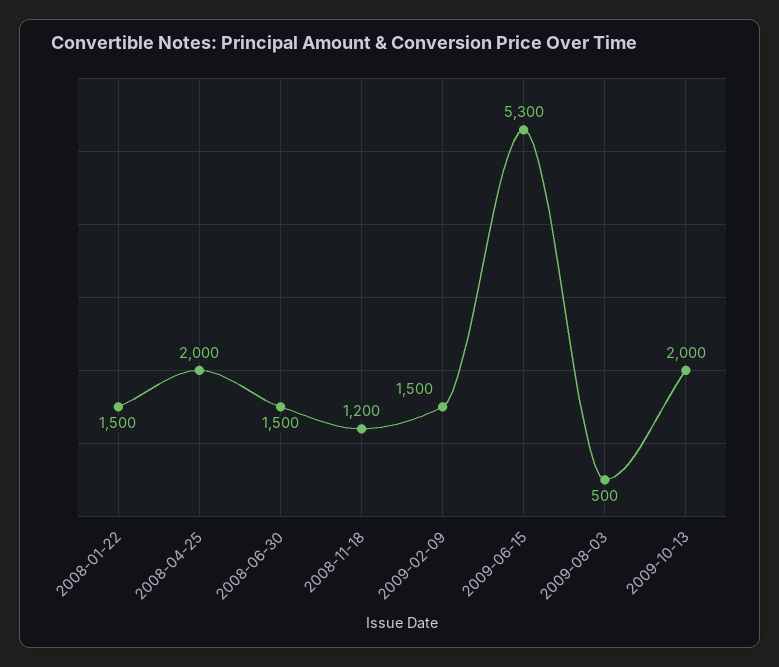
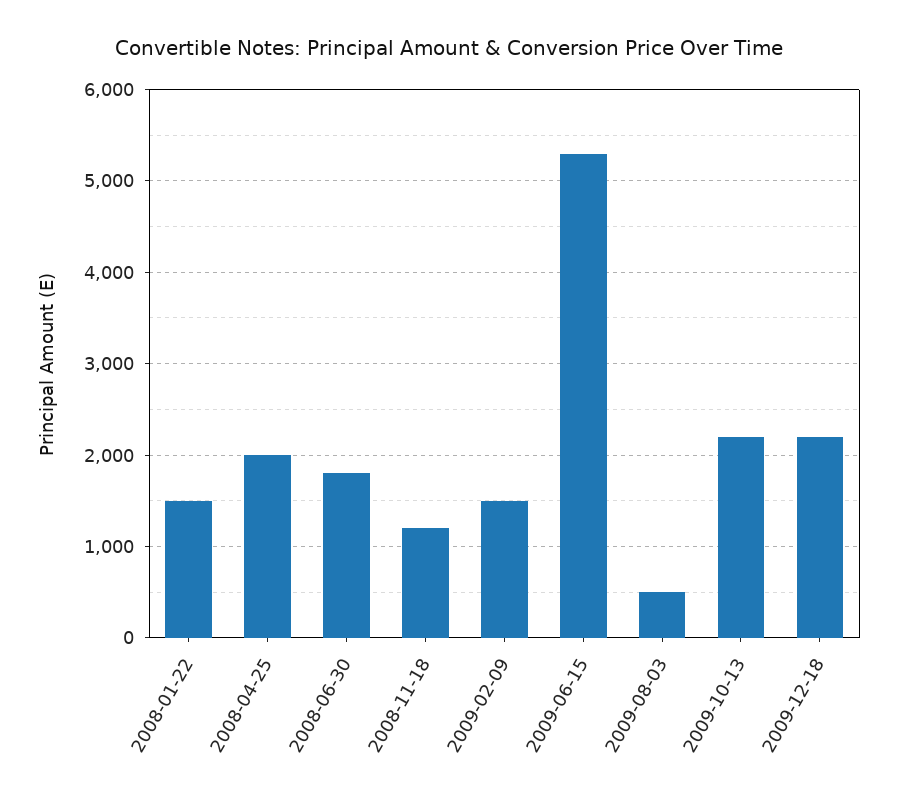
2008-06-30: 1500 -> 1800
2009-10-13: 2000 -> 2200
2009-12-18: none -> 2200

